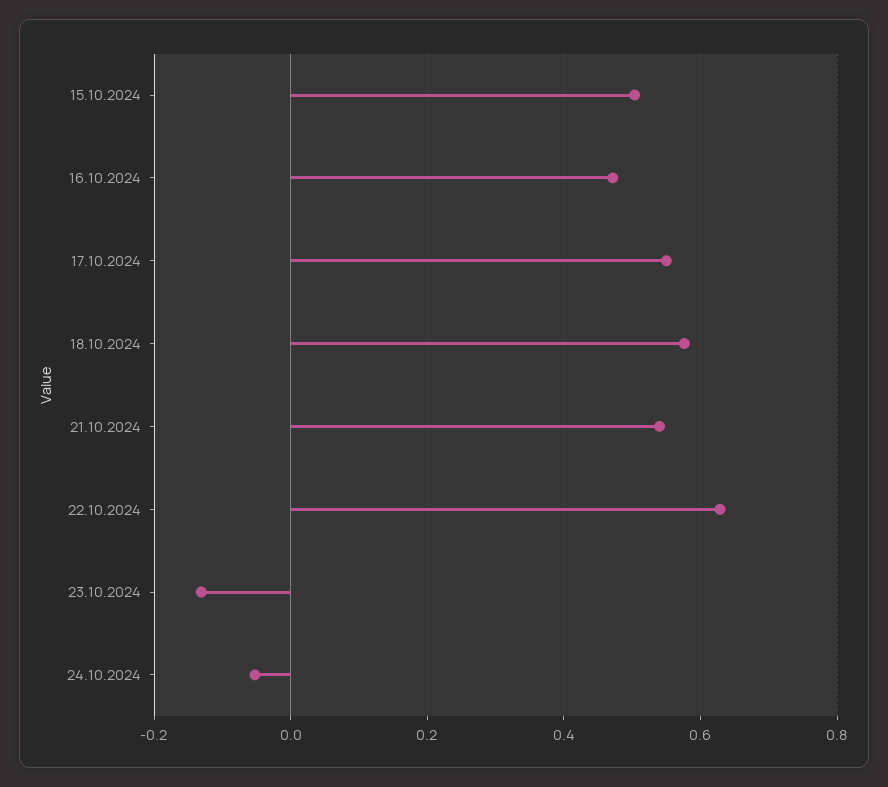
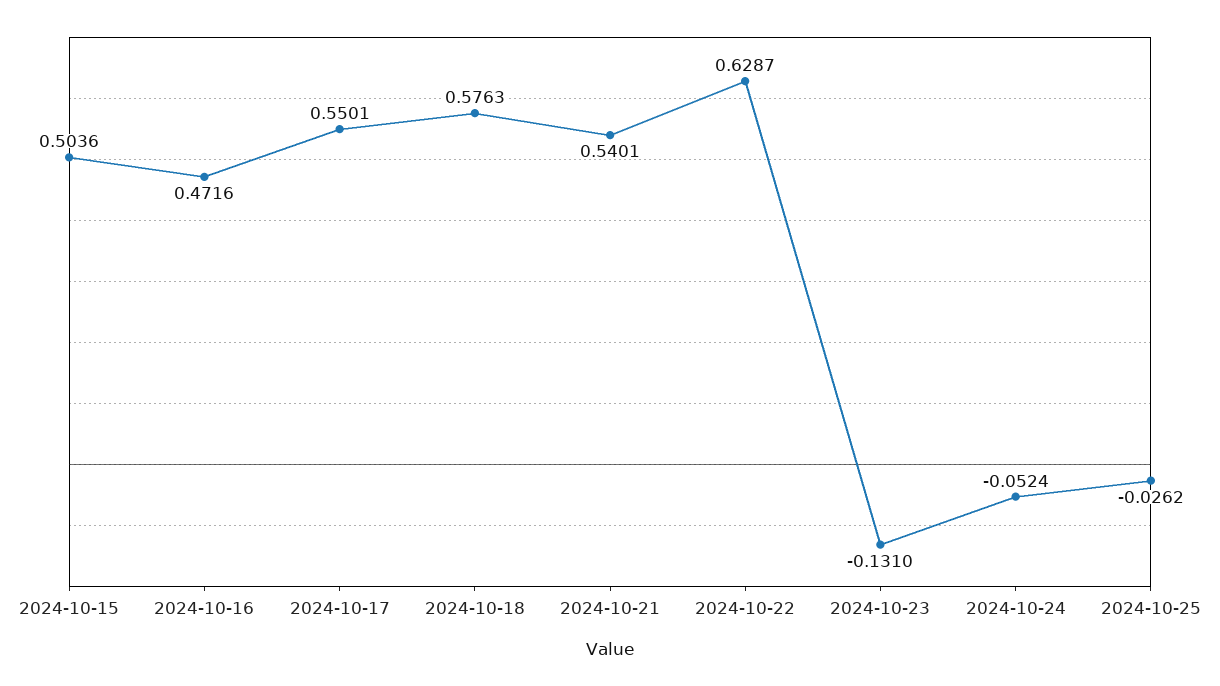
2024-10-25: none -> -0.0262

